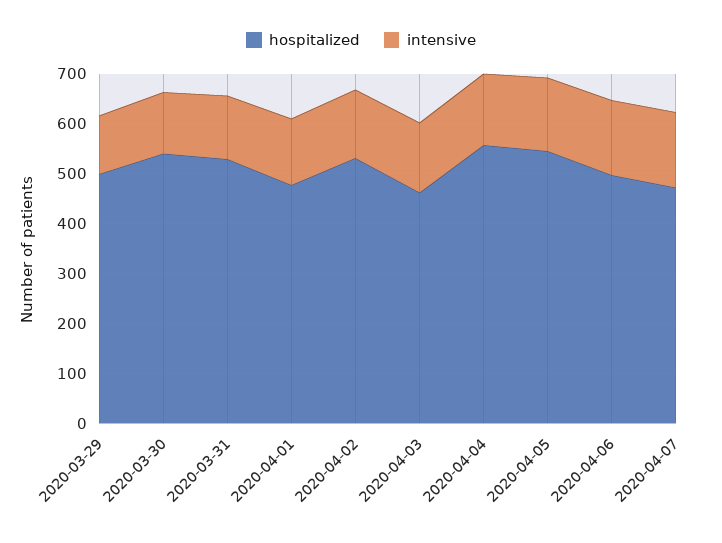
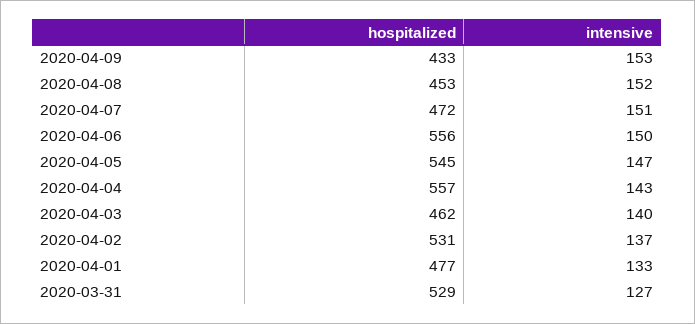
hospitalized, 2020-03-29: 500 -> none
intensive, 2020-03-29: 120 -> none
hospitalized, 2020-03-30: 540 -> none
intensive, 2020-03-30: 120 -> none
hospitalized, 2020-04-06: 500 -> 556
hospitalized, 2020-04-09: none -> 433
intensive, 2020-04-09: none -> 153
hospitalized, 2020-04-08: none -> 453
intensive, 2020-04-08: none -> 152

